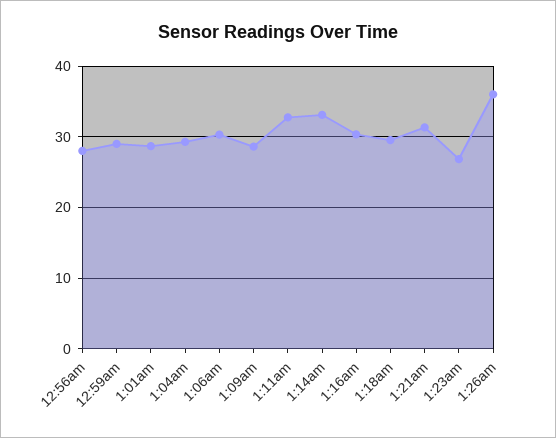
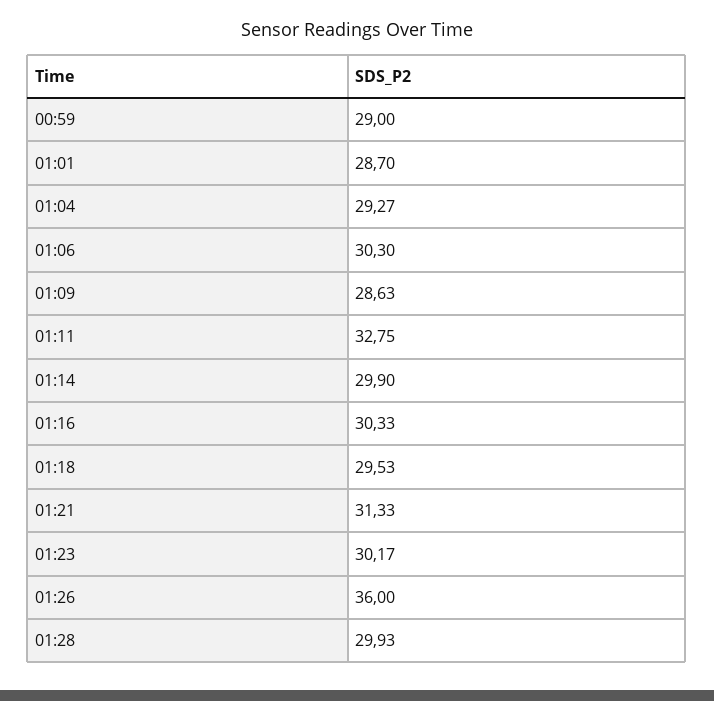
12:56am: 28 -> none
1:14am: 33 -> 29.9
1:23am: 27 -> 30.17
01:28: none -> 29.93

